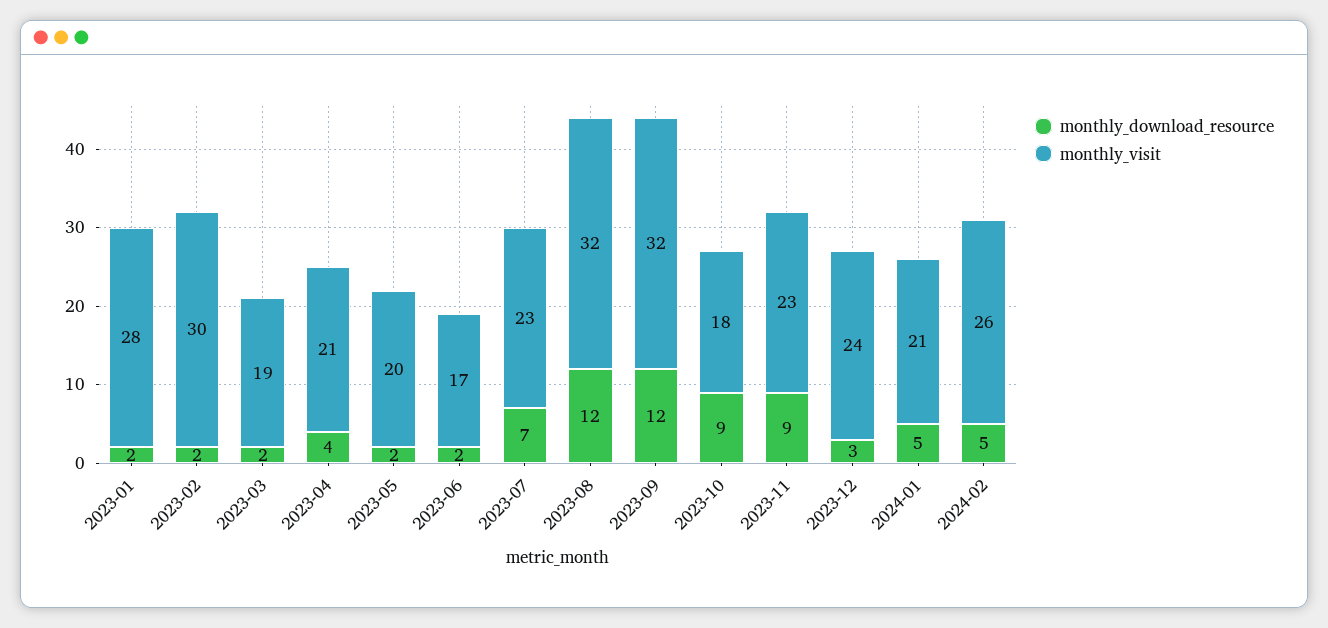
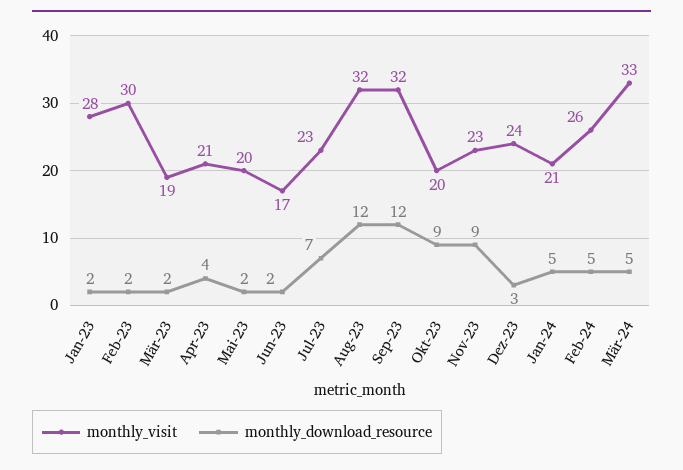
monthly_visit, 2023-10: 18 -> 20
monthly_visit, Mär-24: none -> 33
monthly_download_resource, Mär-24: none -> 5

